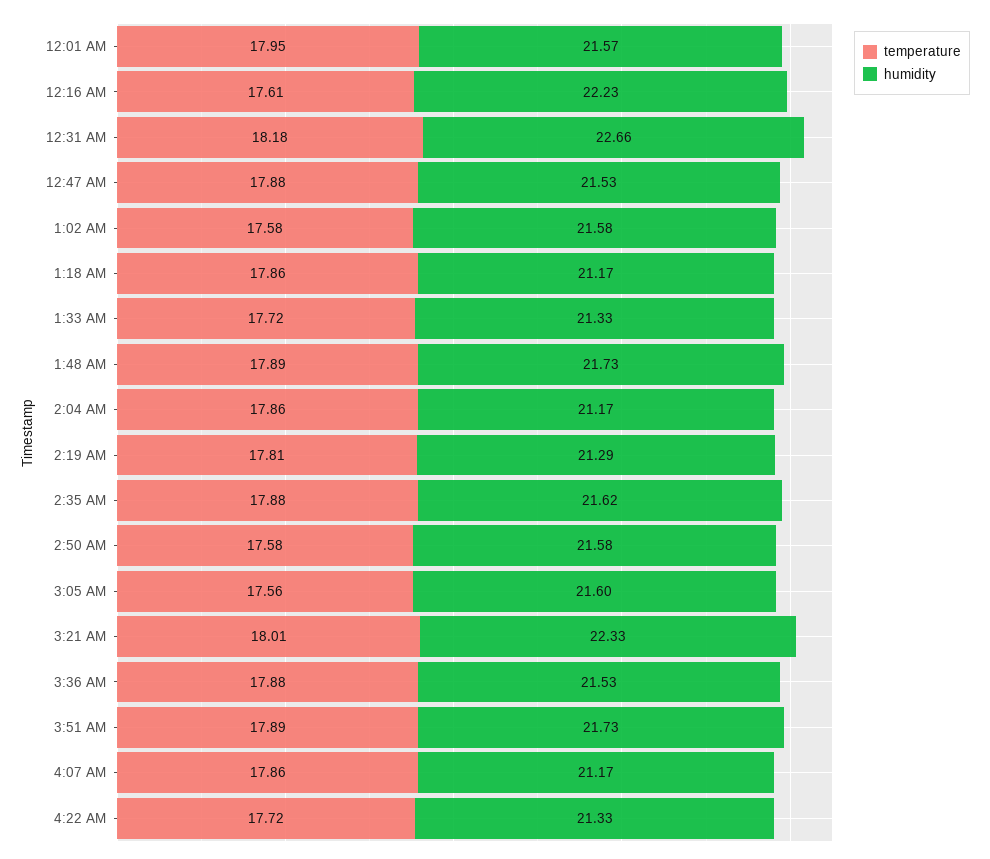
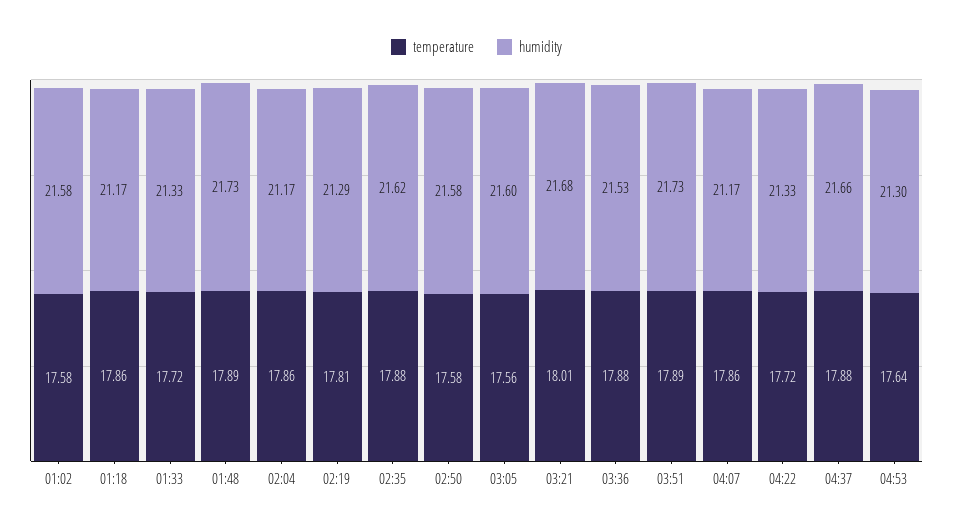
temperature, 12:01 AM: 17.95 -> none
humidity, 12:01 AM: 21.57 -> none
temperature, 12:16 AM: 17.61 -> none
humidity, 12:16 AM: 22.23 -> none
temperature, 12:31 AM: 18.18 -> none
humidity, 12:31 AM: 22.66 -> none
temperature, 12:47 AM: 17.88 -> none
humidity, 12:47 AM: 21.53 -> none
humidity, 3:21 AM: 22.33 -> 21.68
temperature, 04:37: none -> 17.88
humidity, 04:37: none -> 21.66
temperature, 04:53: none -> 17.64
humidity, 04:53: none -> 21.3

